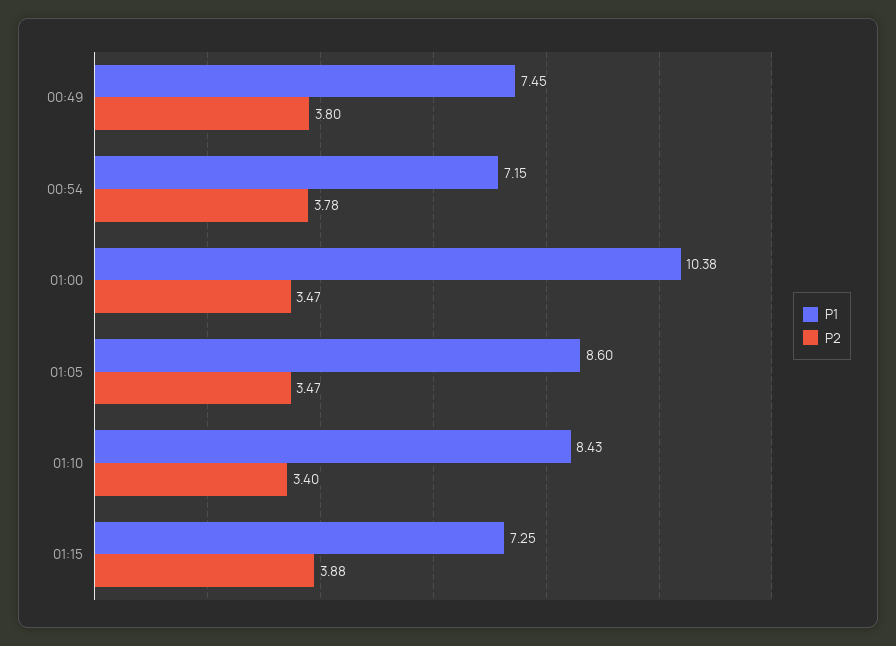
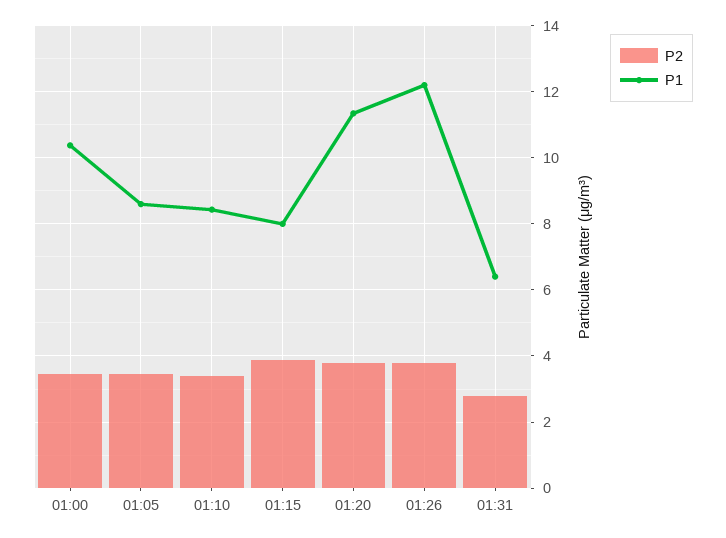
P1, 00:49: 7.45 -> none
P2, 00:49: 3.8 -> none
P1, 00:54: 7.15 -> none
P2, 00:54: 3.78 -> none
P1, 01:15: 7.25 -> 8
P2, 01:20: none -> 3.8
P1, 01:20: none -> 11.4
P2, 01:26: none -> 3.8
P1, 01:26: none -> 12.2
P2, 01:31: none -> 2.8
P1, 01:31: none -> 6.4

